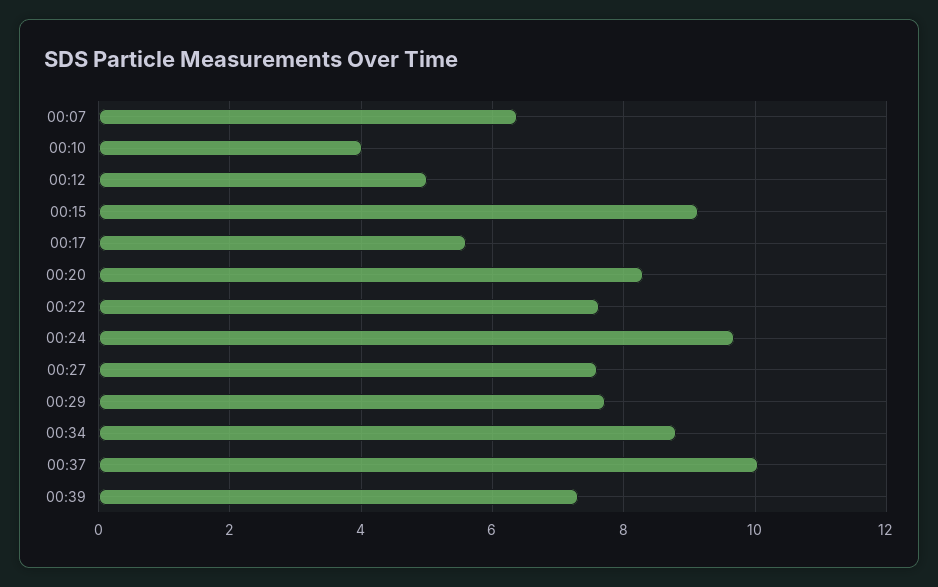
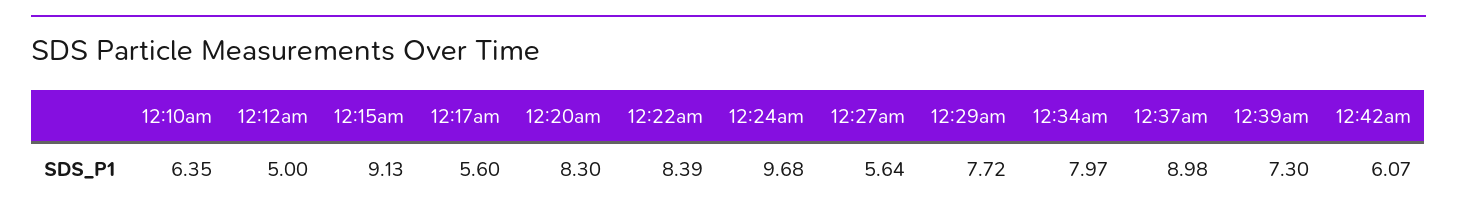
00:07: 6.4 -> none
00:10: 4 -> 6.35
00:22: 7.6 -> 8.39
00:27: 7.6 -> 5.64
00:34: 8.8 -> 7.97
00:37: 10 -> 8.98
12:42am: none -> 6.07

